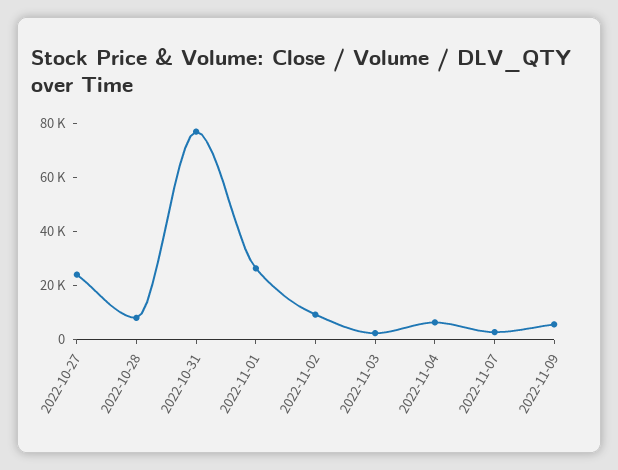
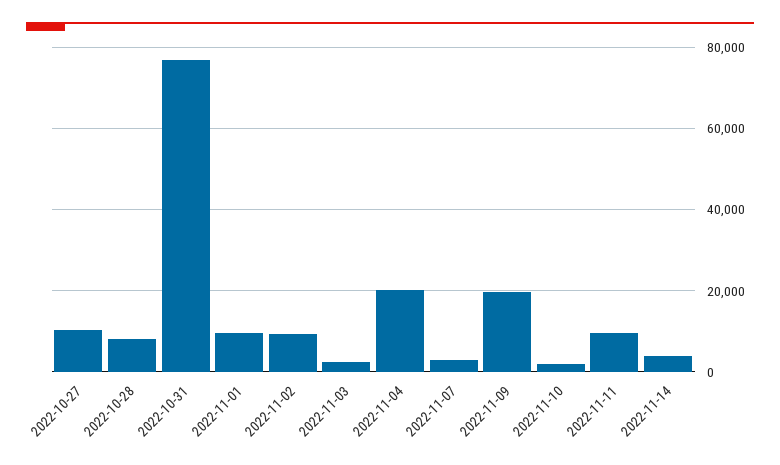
2022-10-27: 25000 -> 10000
2022-11-01: 25000 -> 10000
2022-11-04: 5000 -> 20000
2022-11-09: 5000 -> 20000
2022-11-10: none -> 2000
2022-11-11: none -> 10000
2022-11-14: none -> 4000

